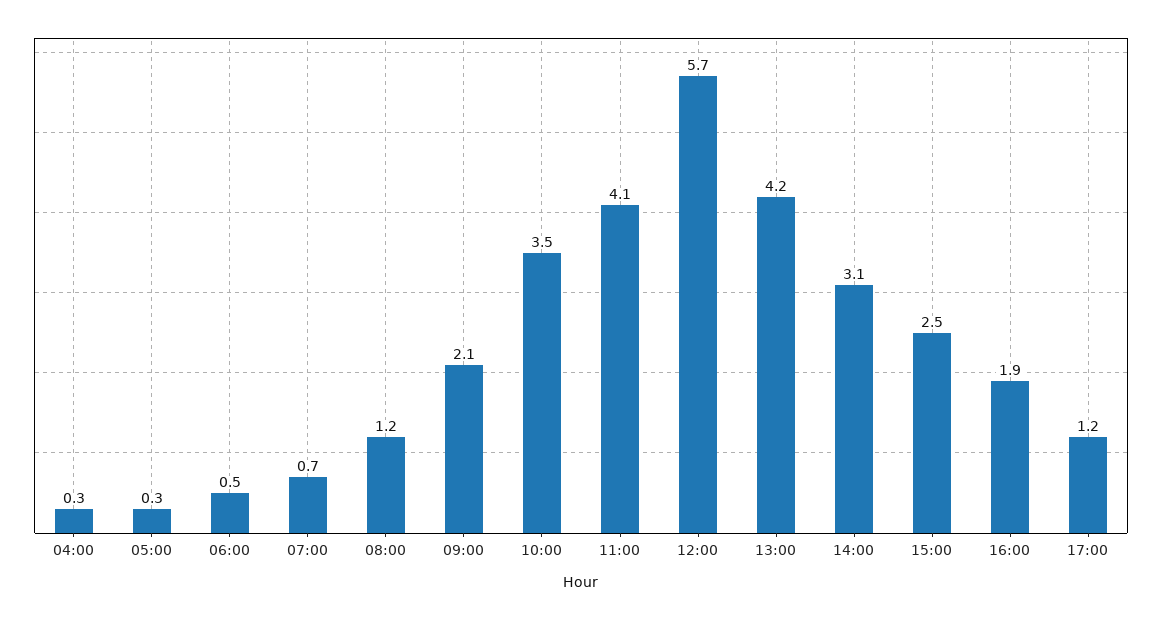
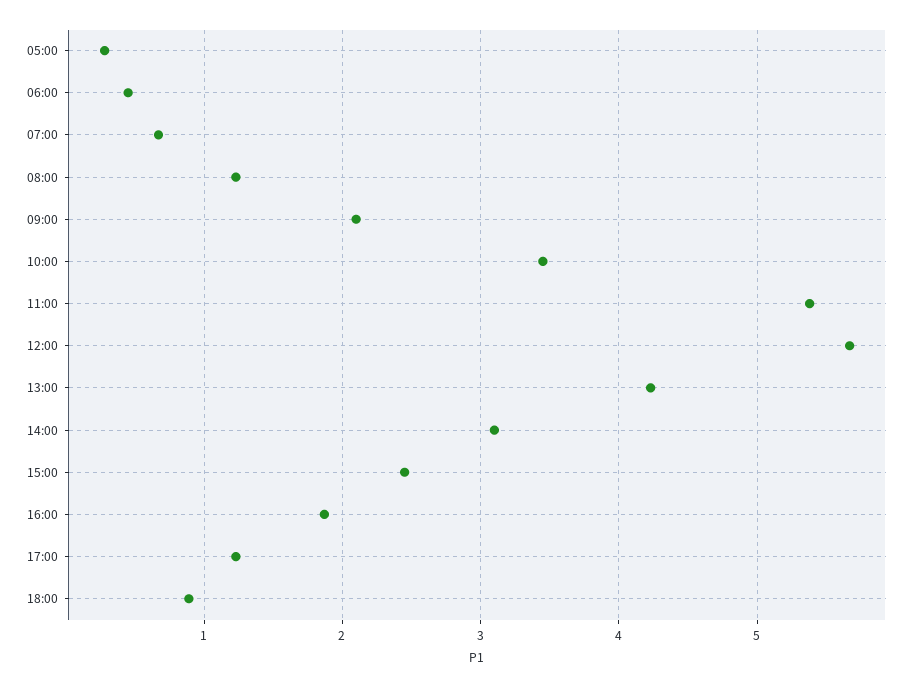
04:00: 0.3 -> none
11:00: 4.1 -> 5.4
18:00: none -> 0.9

